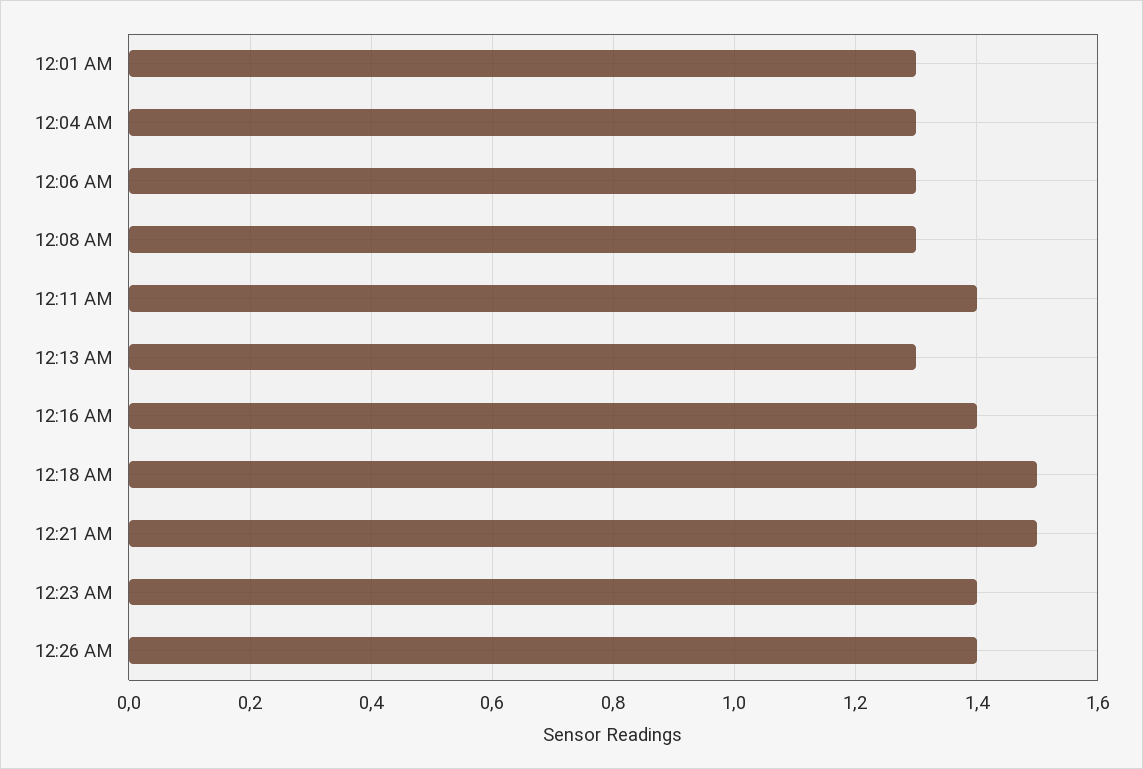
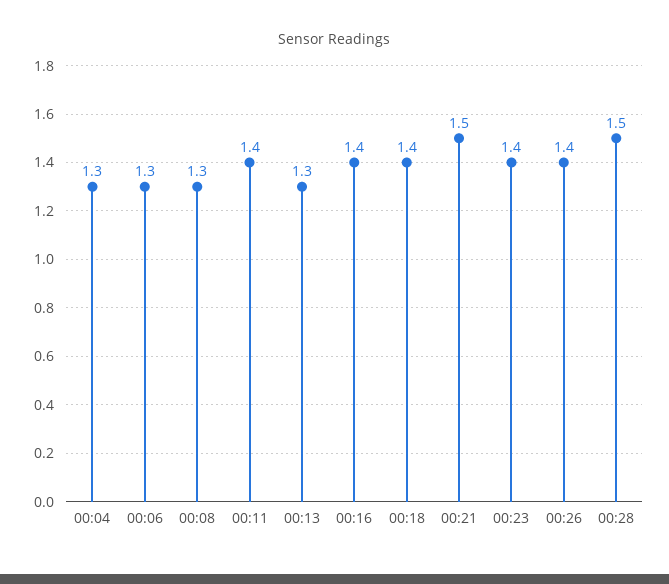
12:01 AM: 1.3 -> none
12:18 AM: 1.5 -> 1.4
00:28: none -> 1.5

